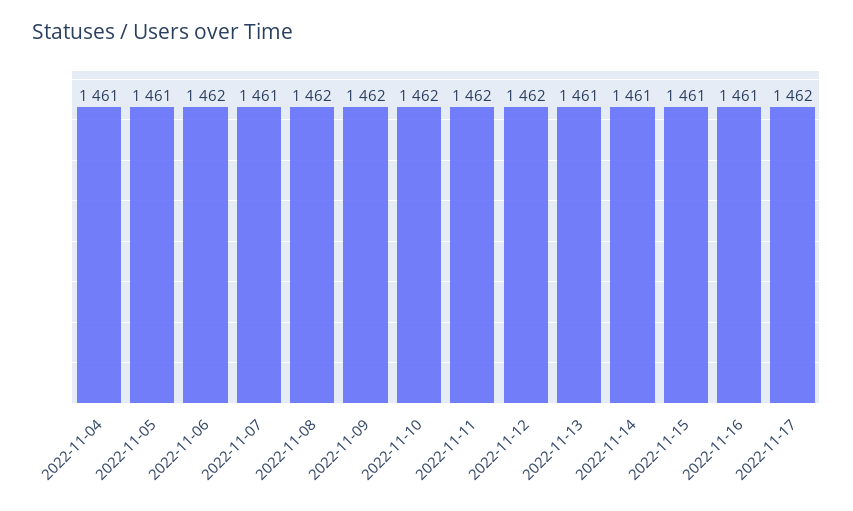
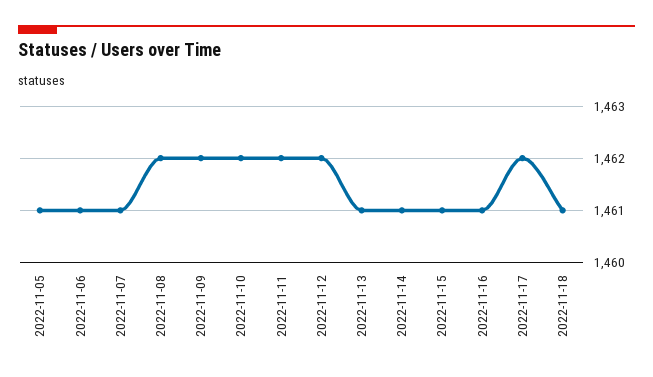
2022-11-04: 1461 -> none
2022-11-06: 1462 -> 1461
2022-11-18: none -> 1461

